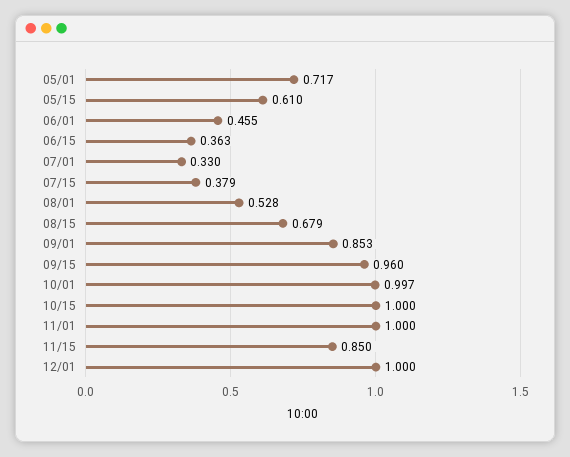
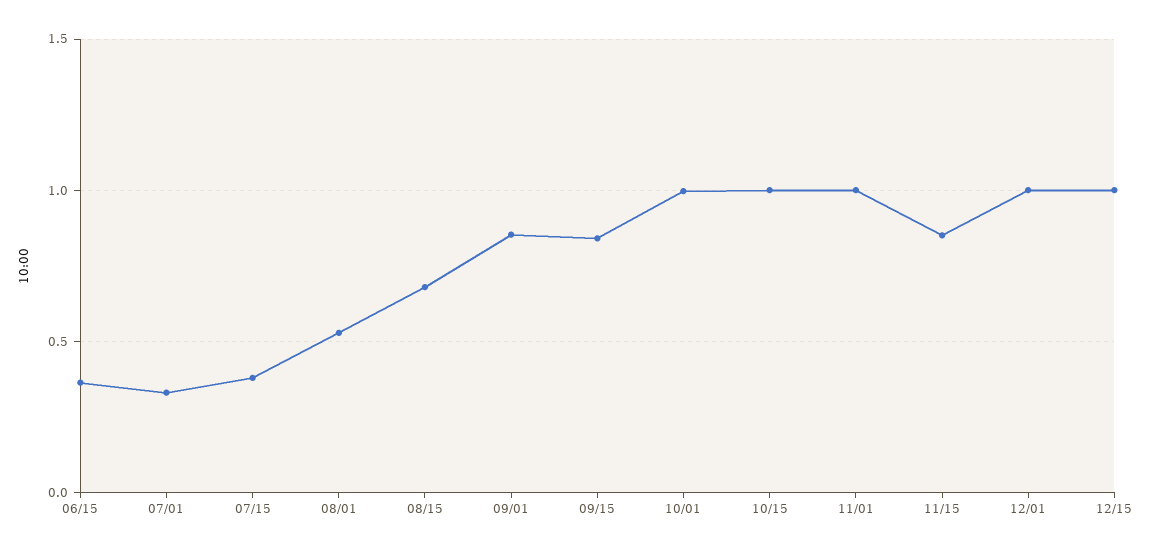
05/01: 0.717 -> none
05/15: 0.61 -> none
06/01: 0.455 -> none
09/15: 0.96 -> 0.85
12/15: none -> 1

